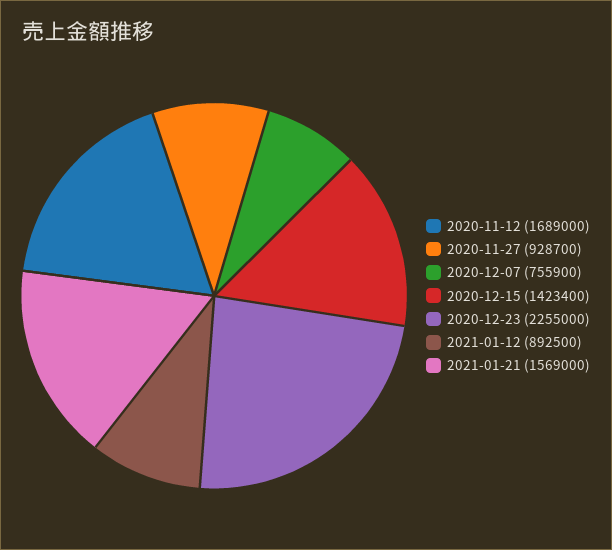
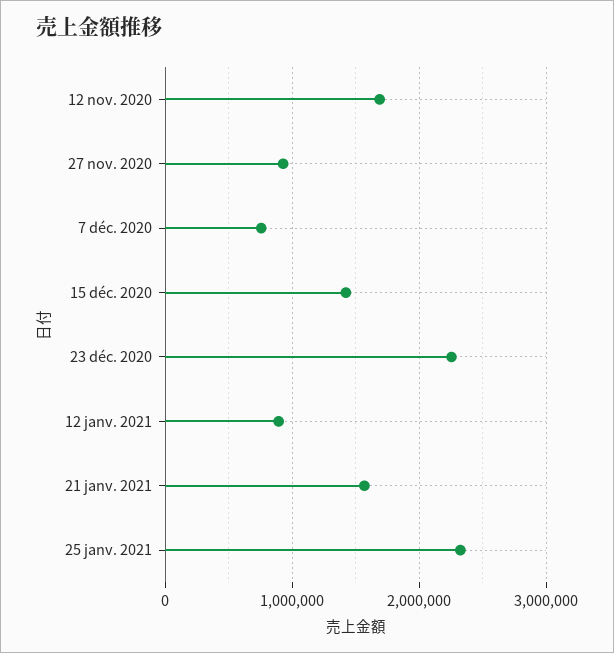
25 janv. 2021: none -> 2300000

